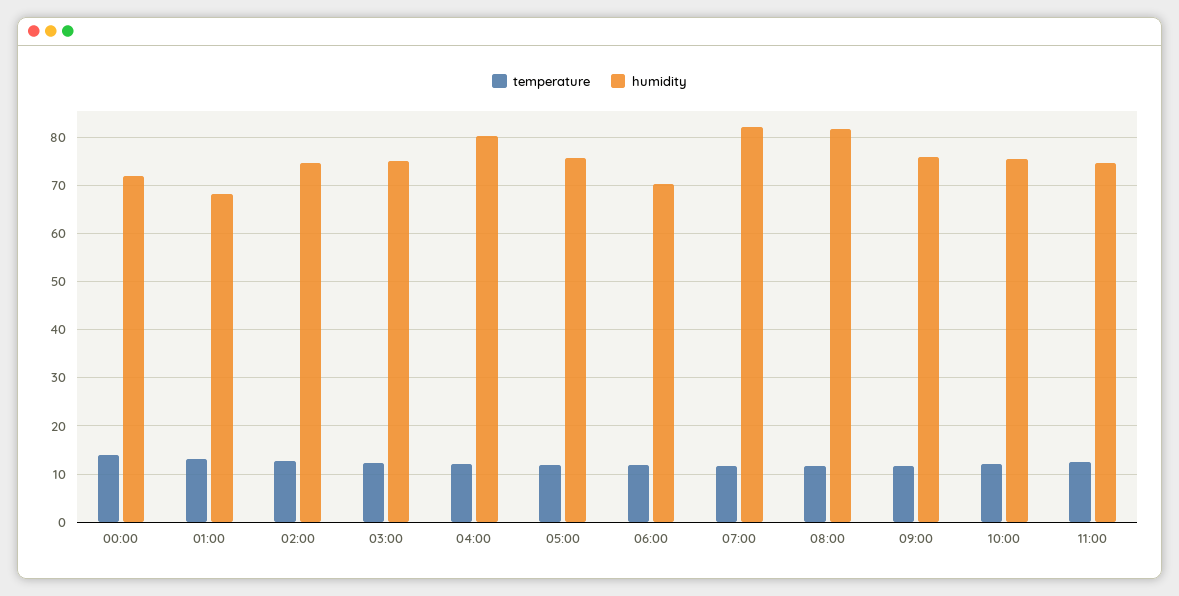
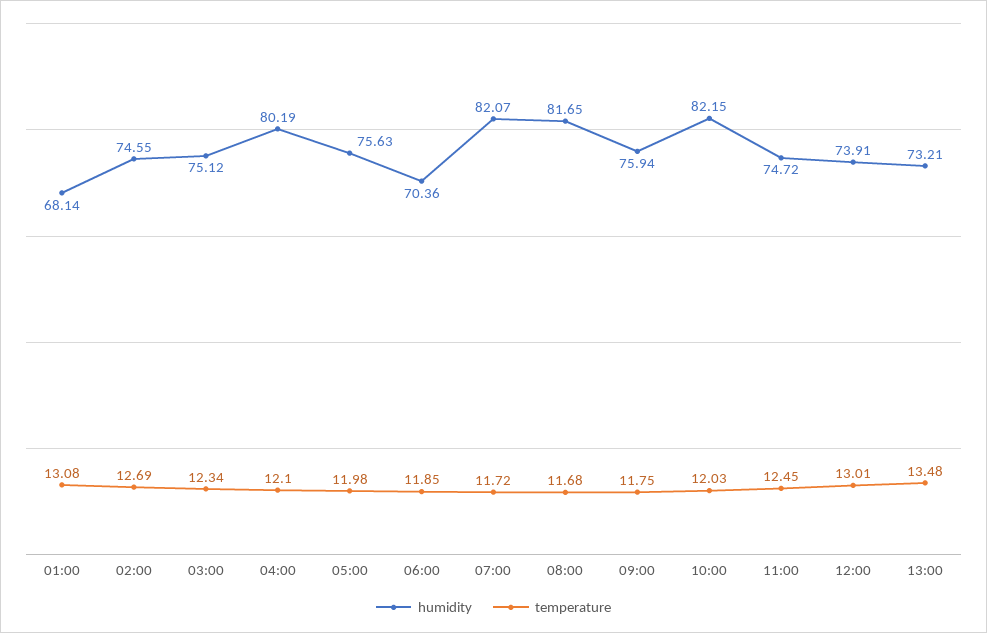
temperature, 00:00: 14 -> none
humidity, 00:00: 72 -> none
humidity, 10:00: 76 -> 82.15
humidity, 12:00: none -> 73.91
temperature, 12:00: none -> 13.01
humidity, 13:00: none -> 73.21
temperature, 13:00: none -> 13.48

